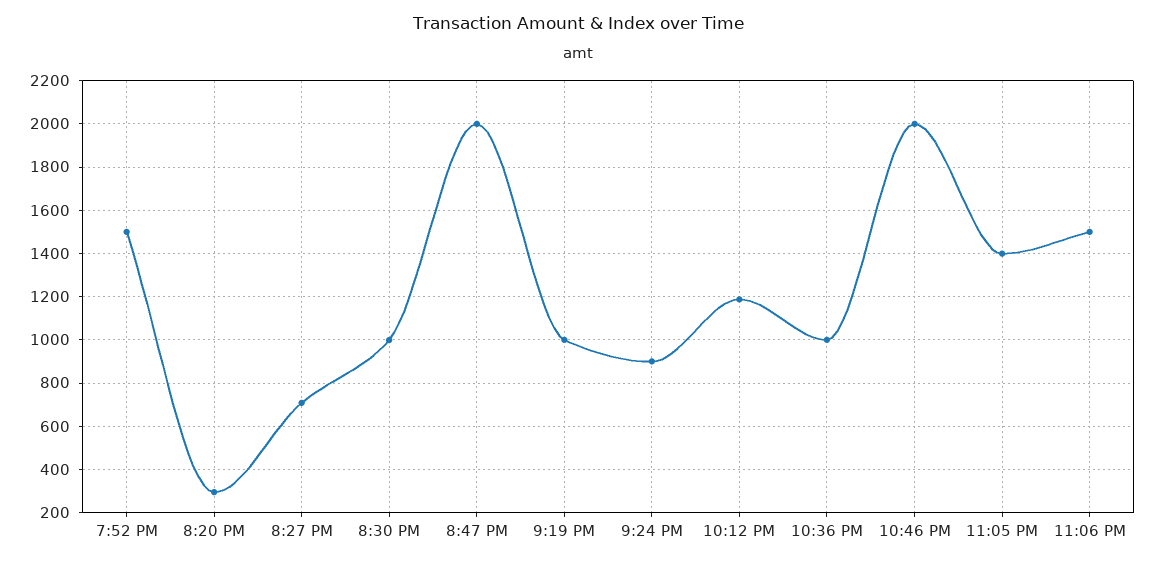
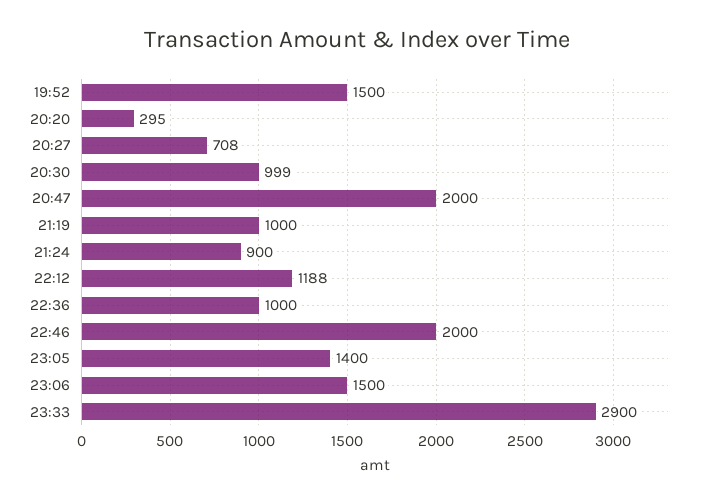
23:33: none -> 2900

